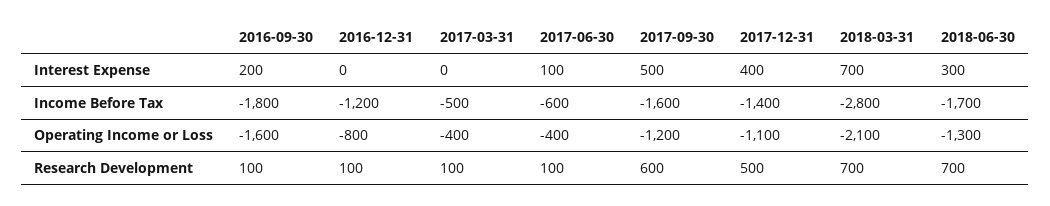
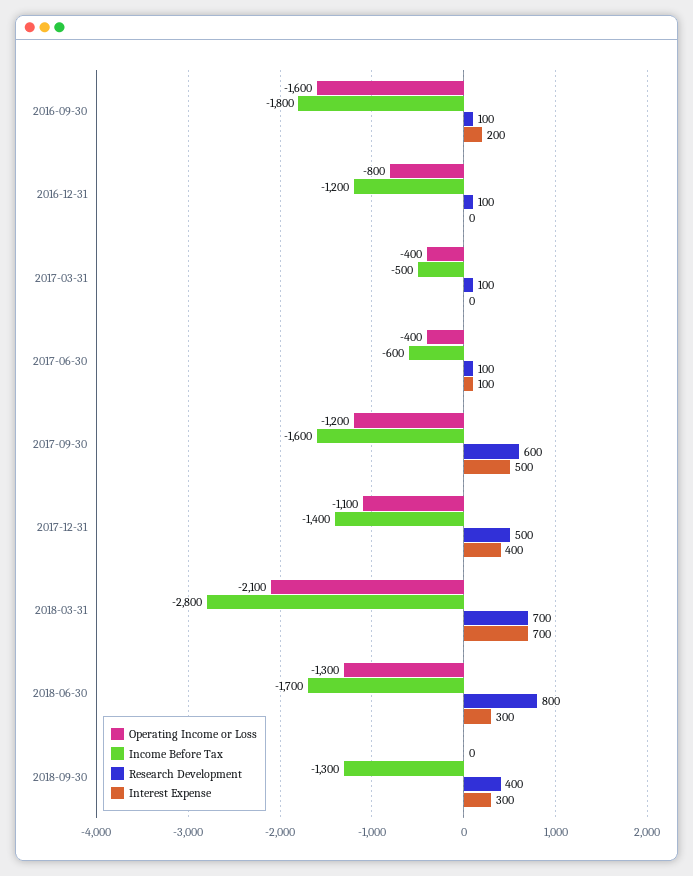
Research Development, 2018-06-30: 700 -> 800
Operating Income or Loss, 2018-09-30: none -> 0
Income Before Tax, 2018-09-30: none -> -1300
Research Development, 2018-09-30: none -> 400
Interest Expense, 2018-09-30: none -> 300

